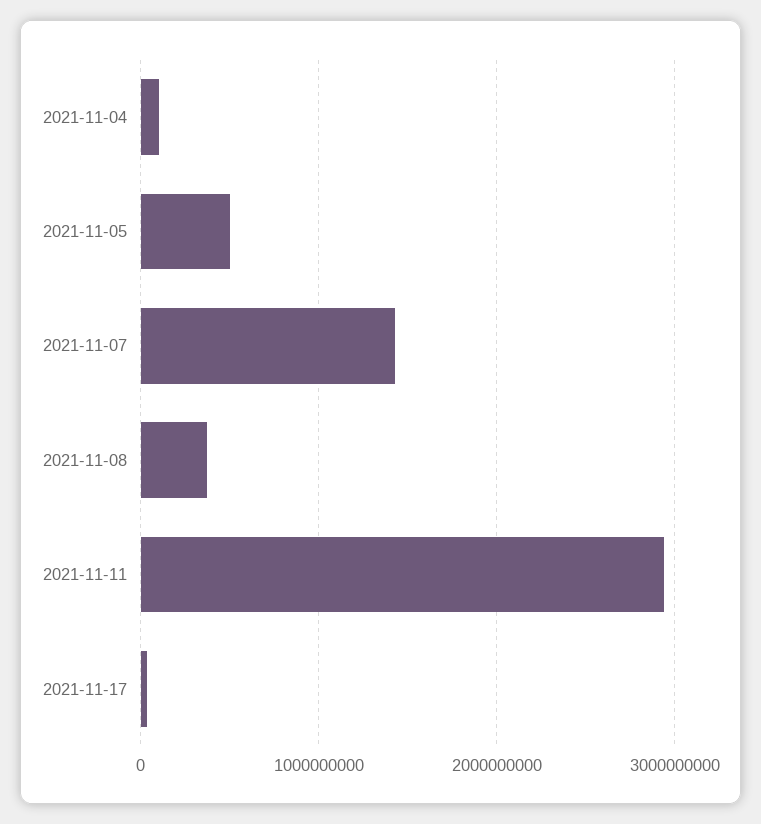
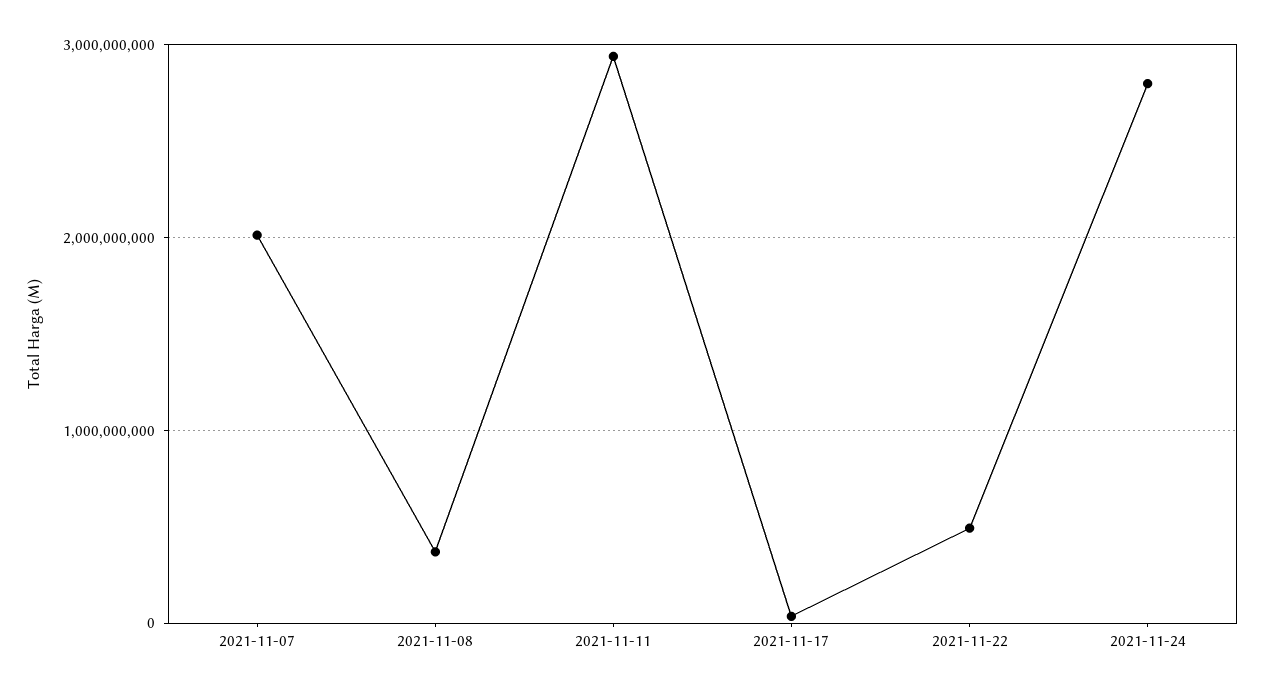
2021-11-04: 100000000 -> none
2021-11-05: 500000000 -> none
2021-11-07: 1400000000 -> 2000000000
2021-11-22: none -> 500000000
2021-11-24: none -> 2800000000

